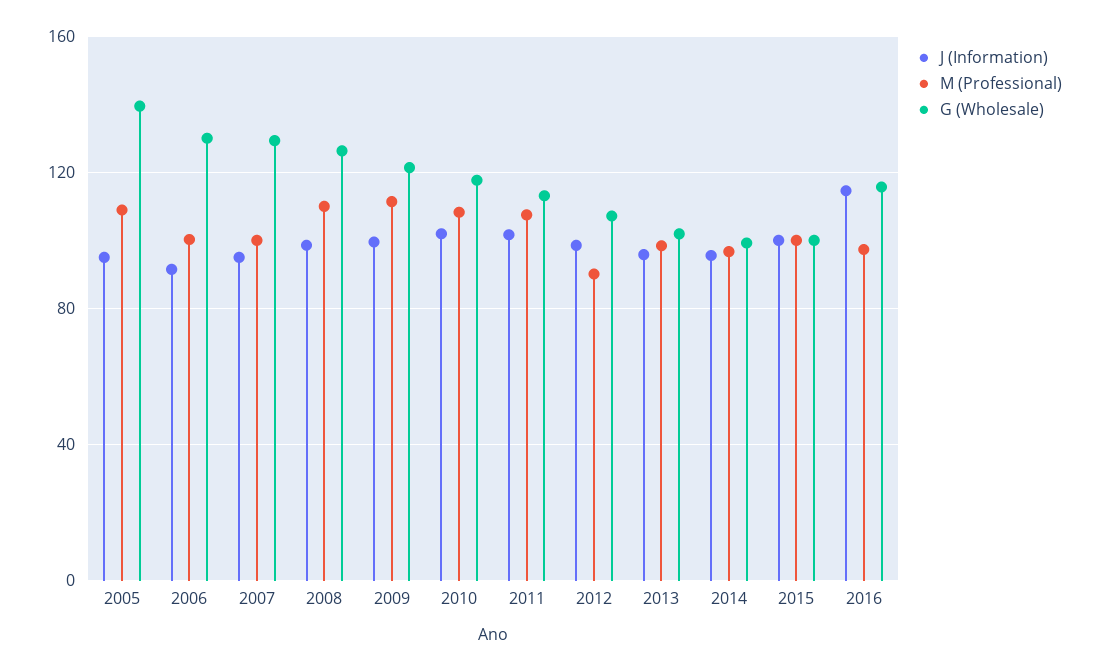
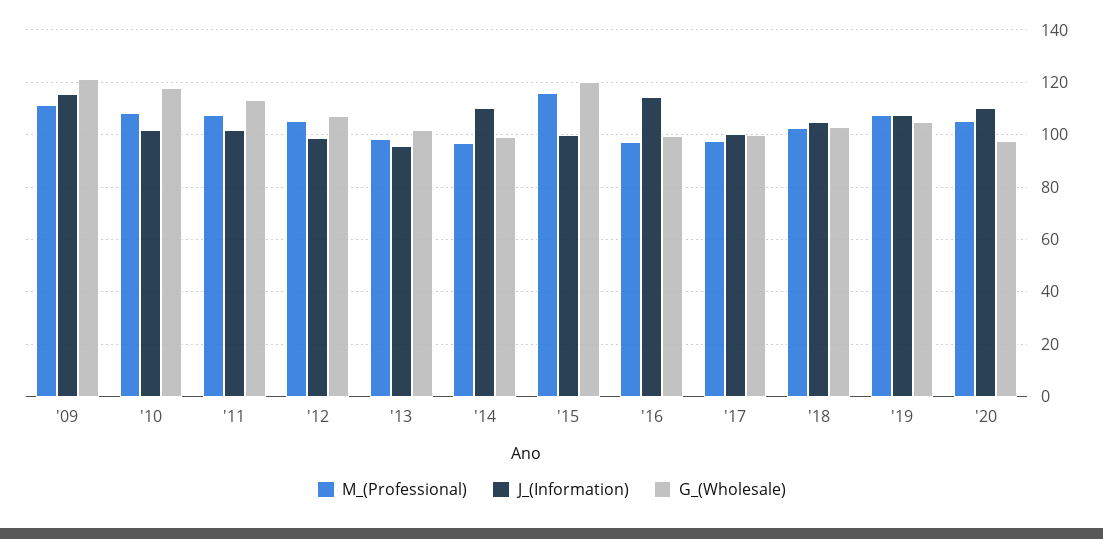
J (Information), 2005: 95 -> none
M (Professional), 2005: 110 -> none
G (Wholesale), 2005: 140 -> none
J (Information), 2006: 90 -> none
M (Professional), 2006: 100 -> none
G (Wholesale), 2006: 130 -> none
J (Information), 2007: 95 -> none
M (Professional), 2007: 100 -> none
G (Wholesale), 2007: 130 -> none
J (Information), 2008: 100 -> none
M (Professional), 2008: 110 -> none
G (Wholesale), 2008: 125 -> none
J (Information), 2009: 100 -> 115
M (Professional), 2012: 90 -> 105
J (Information), 2014: 95 -> 110
M (Professional), 2015: 100 -> 115
G (Wholesale), 2015: 100 -> 120
G (Wholesale), 2016: 115 -> 100
M (Professional), '17: none -> 97.5
J (Information), '17: none -> 100
G (Wholesale), '17: none -> 100
M (Professional), '18: none -> 102.5
J (Information), '18: none -> 105
G (Wholesale), '18: none -> 102.5
M (Professional), '19: none -> 107.5
J (Information), '19: none -> 107.5
G (Wholesale), '19: none -> 105
M (Professional), '20: none -> 105
J (Information), '20: none -> 110
G (Wholesale), '20: none -> 97.5

